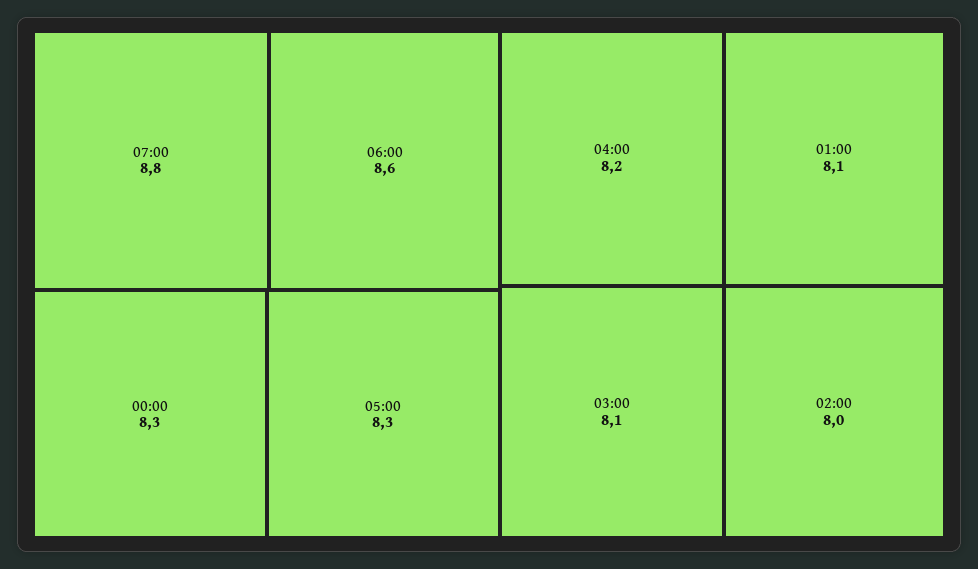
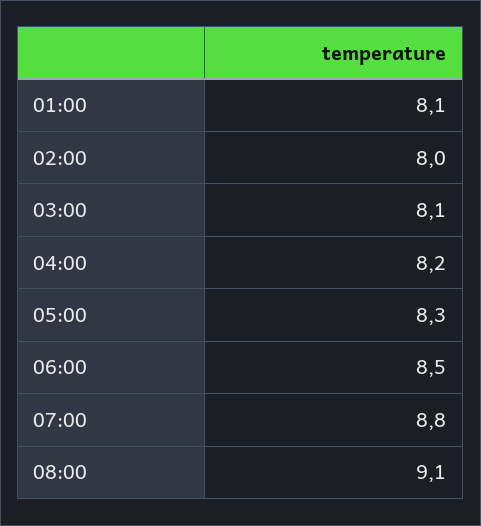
06:00: 8.6 -> 8.5
00:00: 8.3 -> none
08:00: none -> 9.1

